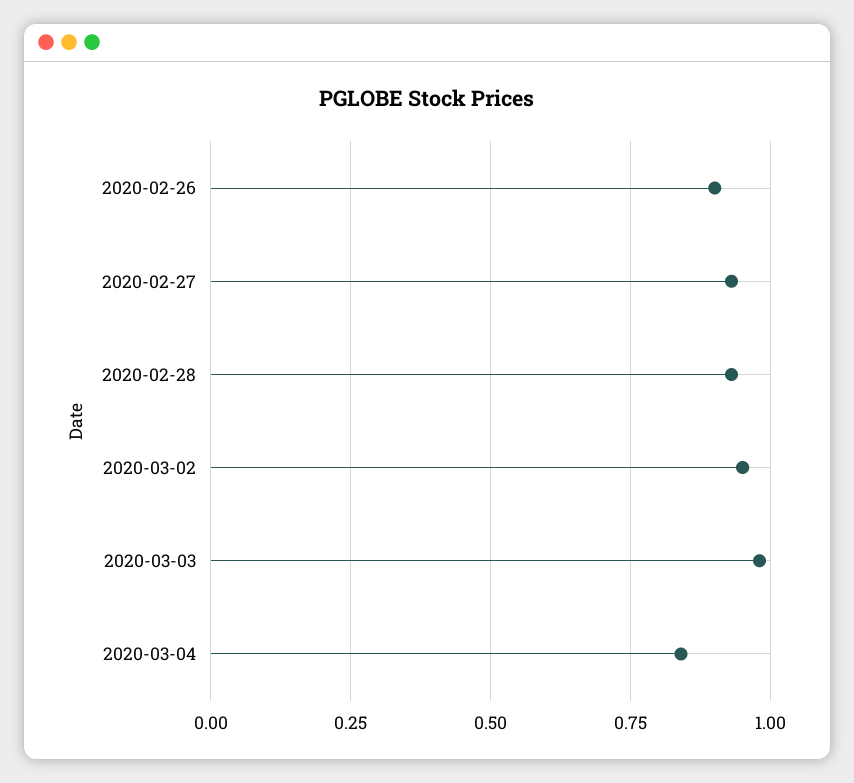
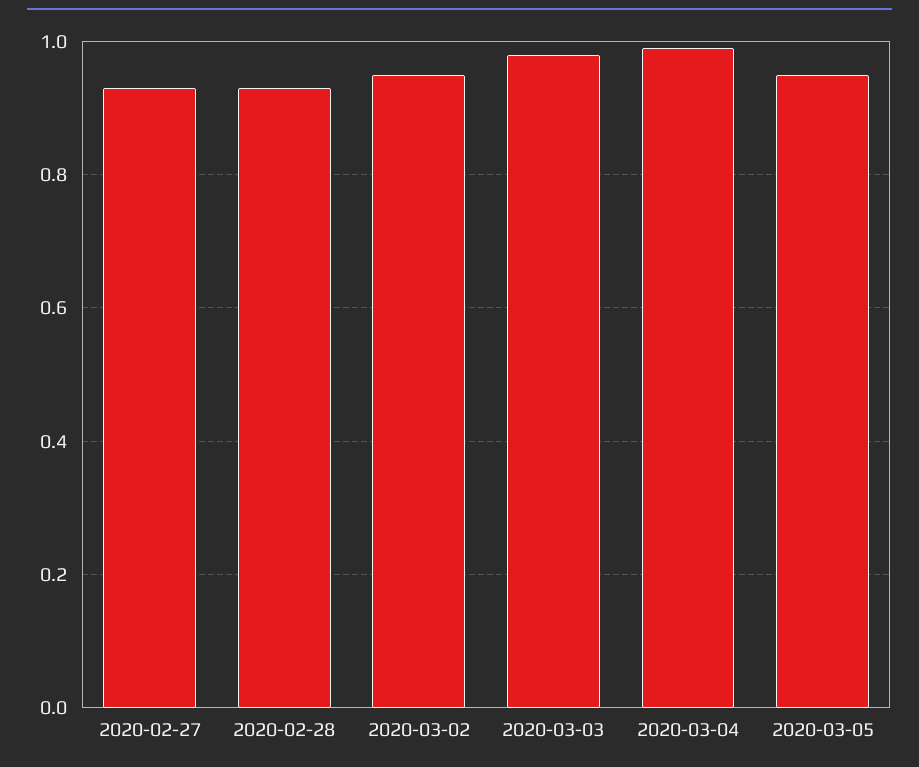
2020-02-26: 0.9 -> none
2020-03-04: 0.85 -> 1
2020-03-05: none -> 0.95

